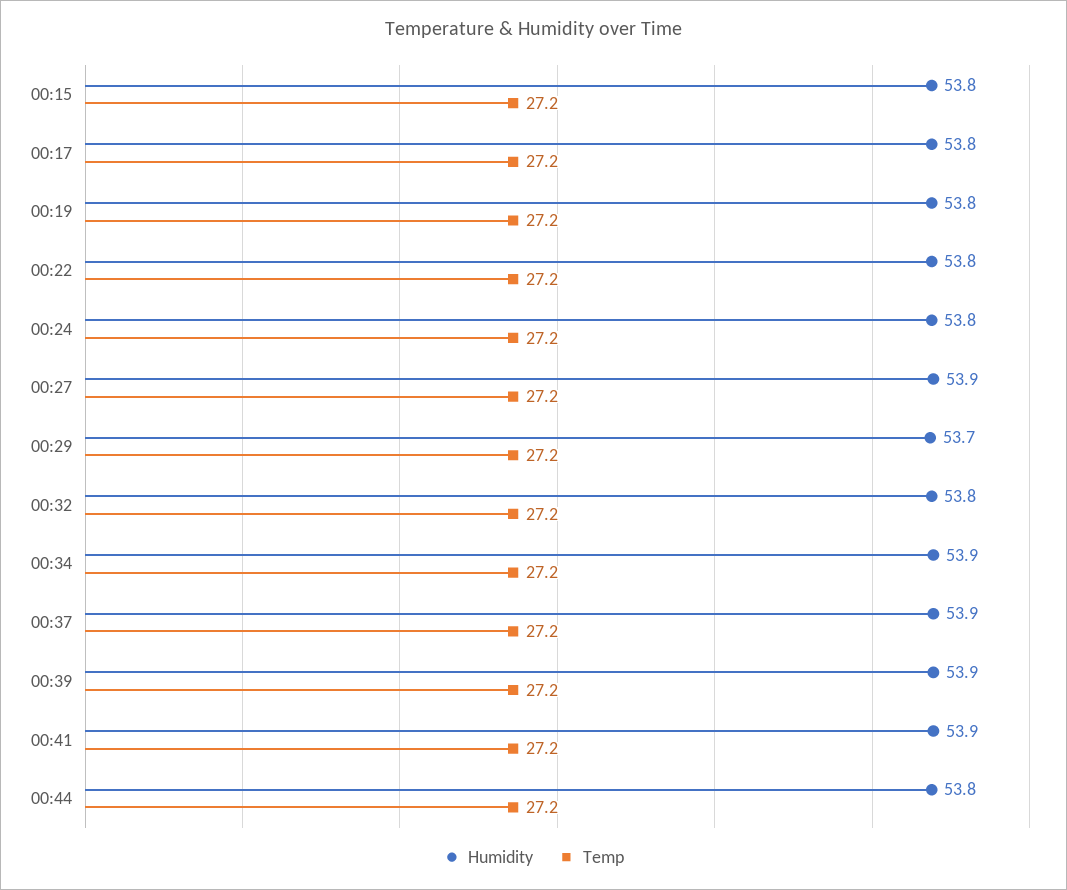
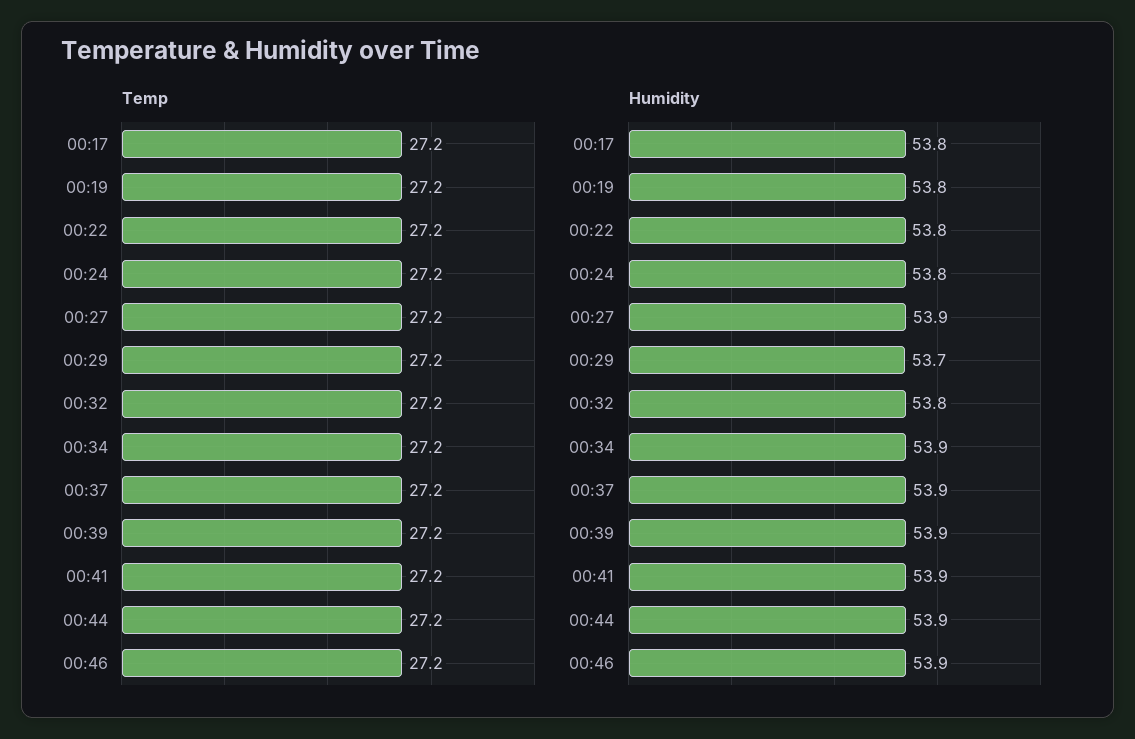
Humidity, 00:15: 53.8 -> none
Temp, 00:15: 27.2 -> none
Humidity, 00:44: 53.8 -> 53.9
Temp, 00:46: none -> 27.2
Humidity, 00:46: none -> 53.9

